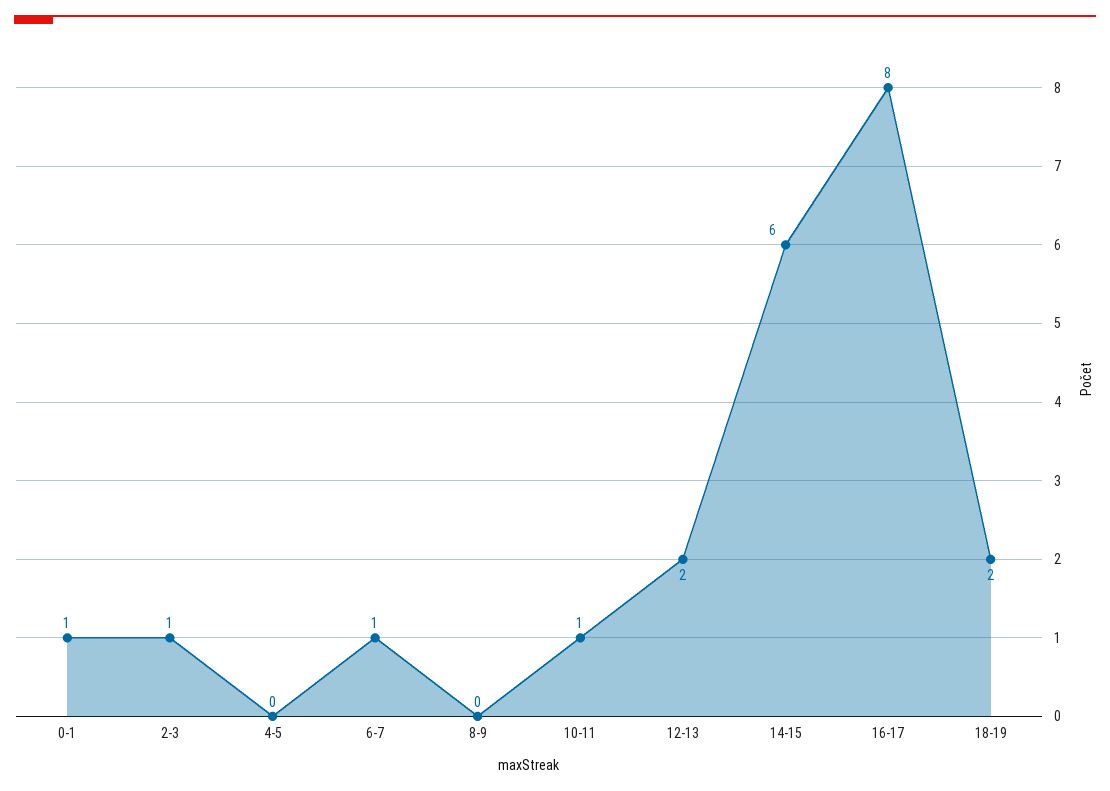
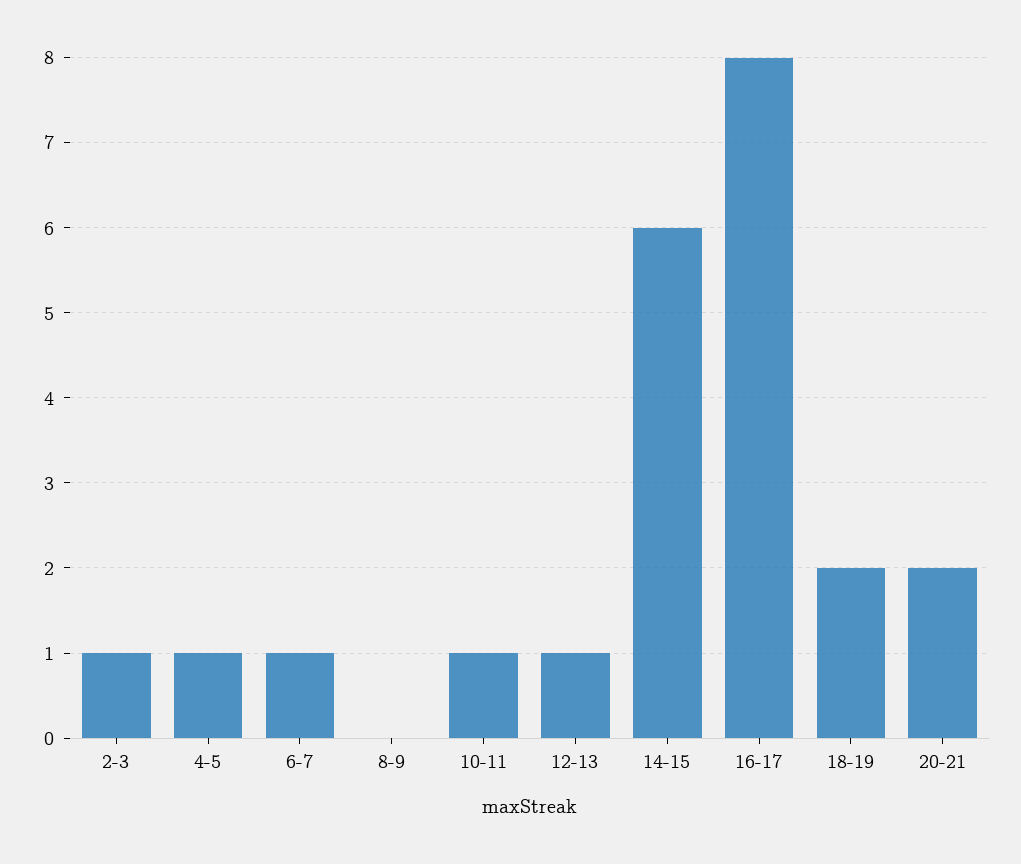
0-1: 1 -> none
4-5: 0 -> 1
12-13: 2 -> 1
20-21: none -> 2

